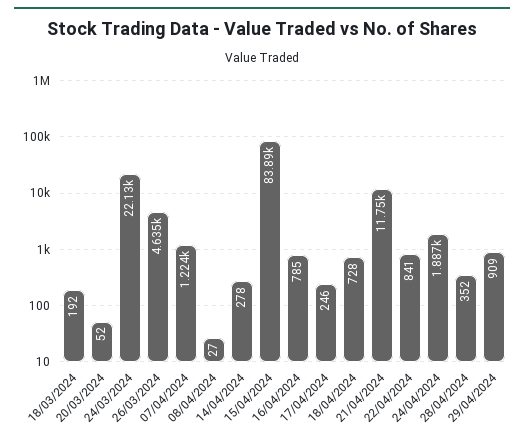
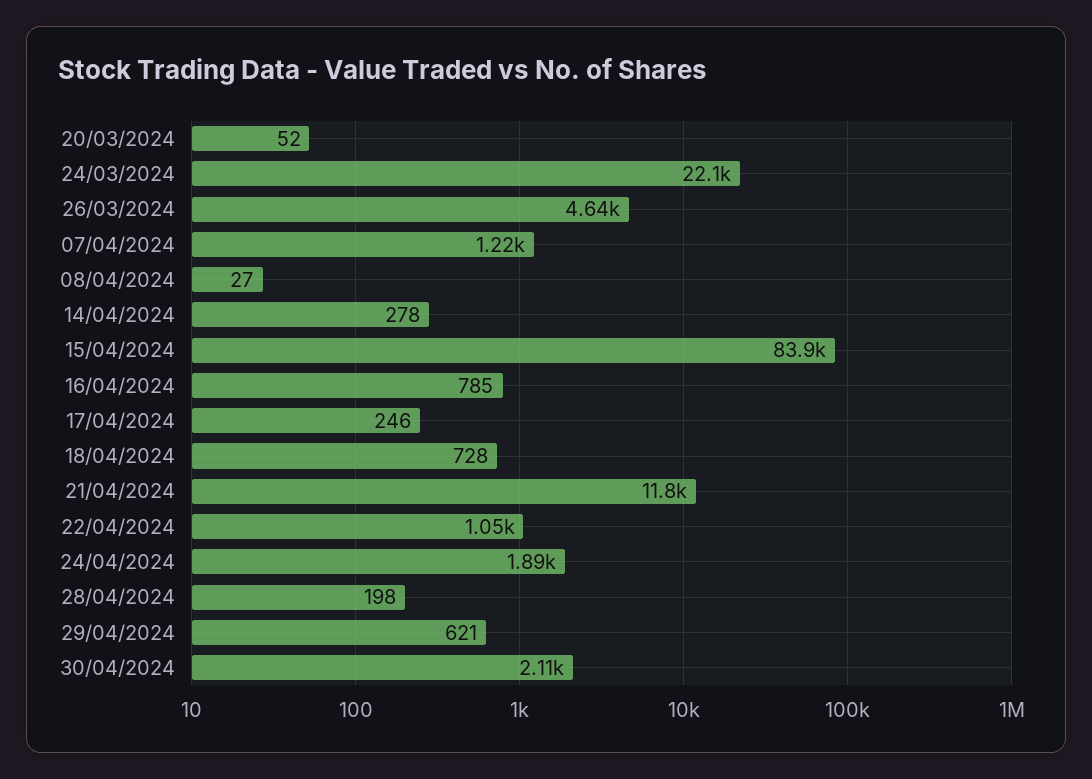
18/03/2024: 192 -> none
22/04/2024: 841 -> 1050
28/04/2024: 352 -> 198
29/04/2024: 909 -> 621
30/04/2024: none -> 2110

